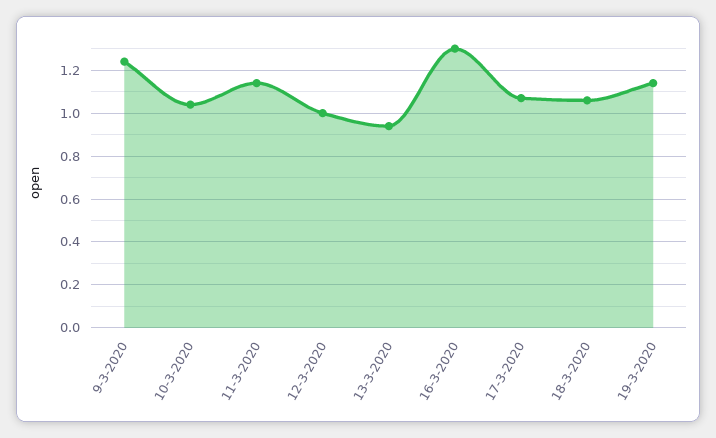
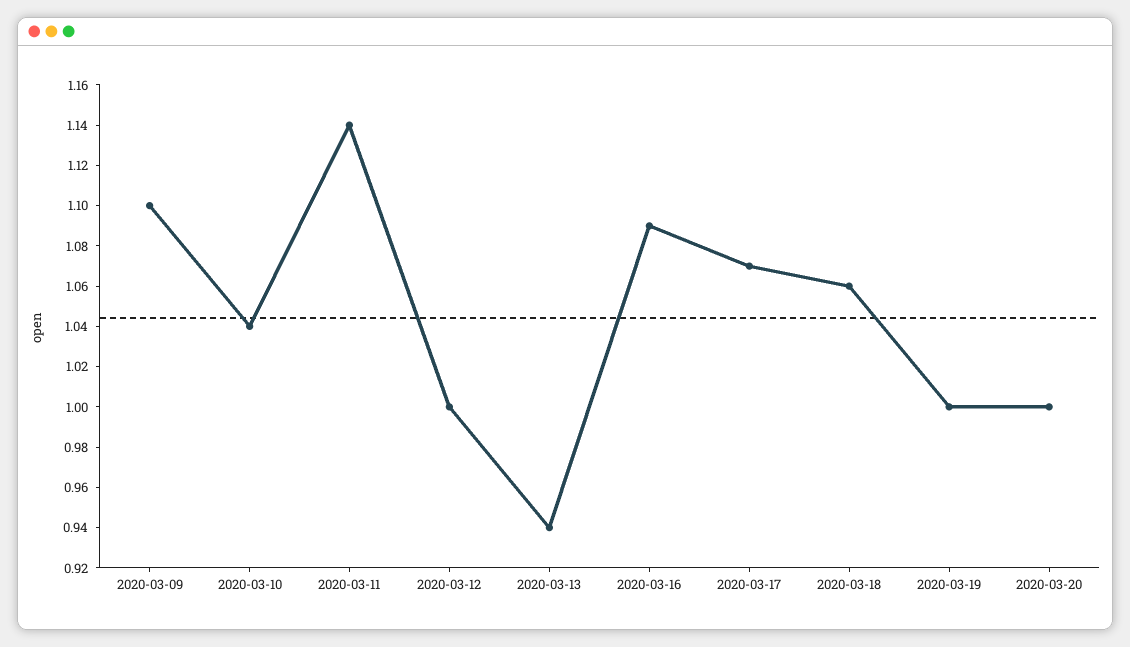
9-3-2020: 1.25 -> 1.1
16-3-2020: 1.3 -> 1.09
19-3-2020: 1.15 -> 1
2020-03-20: none -> 1

